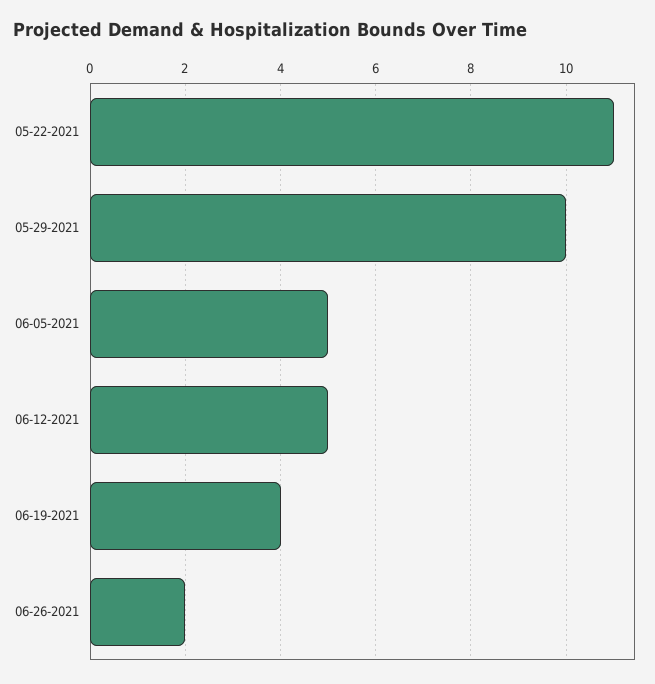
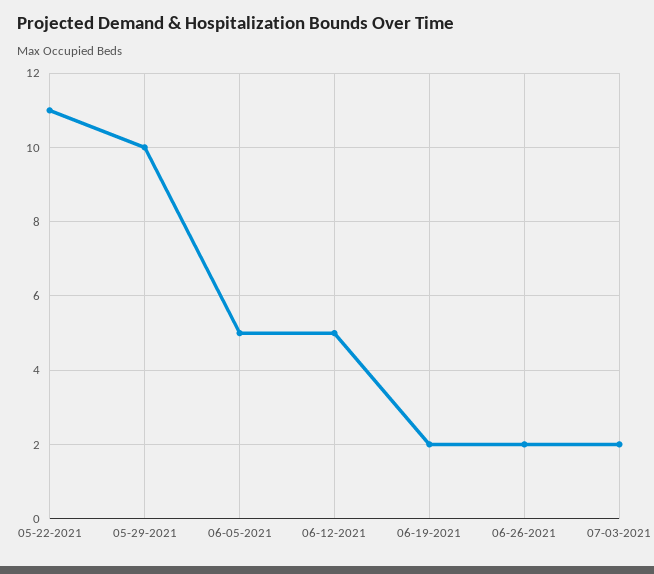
06-19-2021: 4 -> 2
07-03-2021: none -> 2

